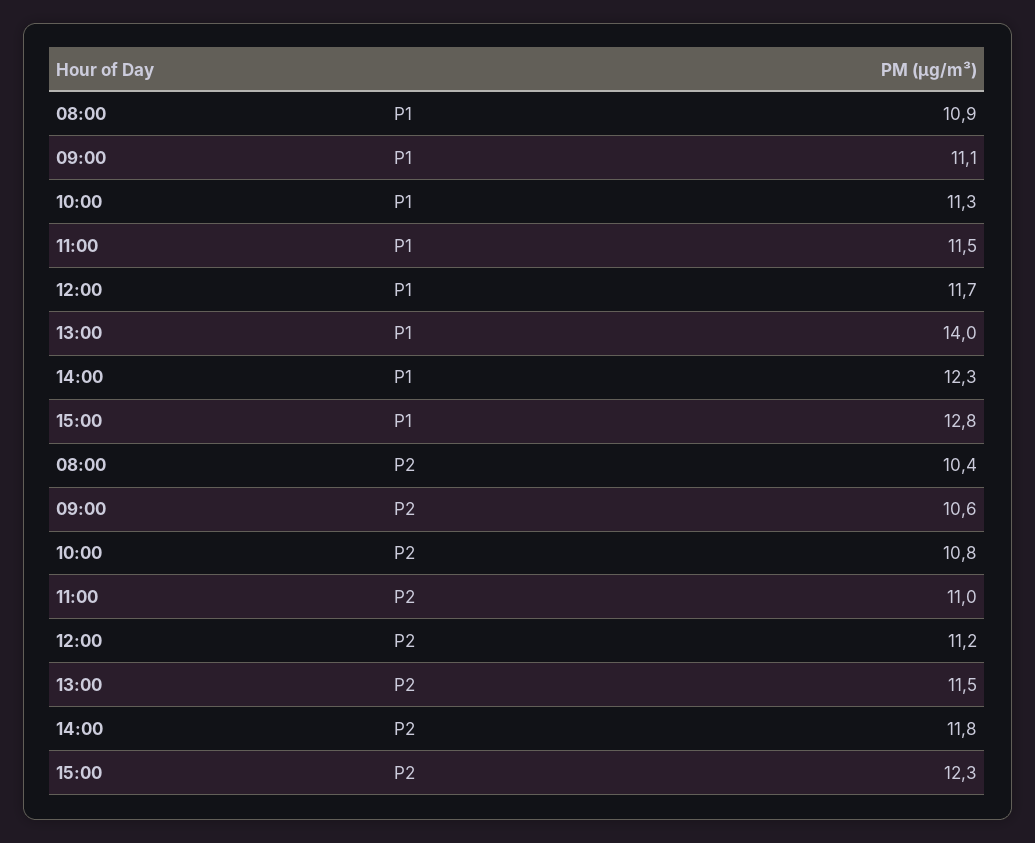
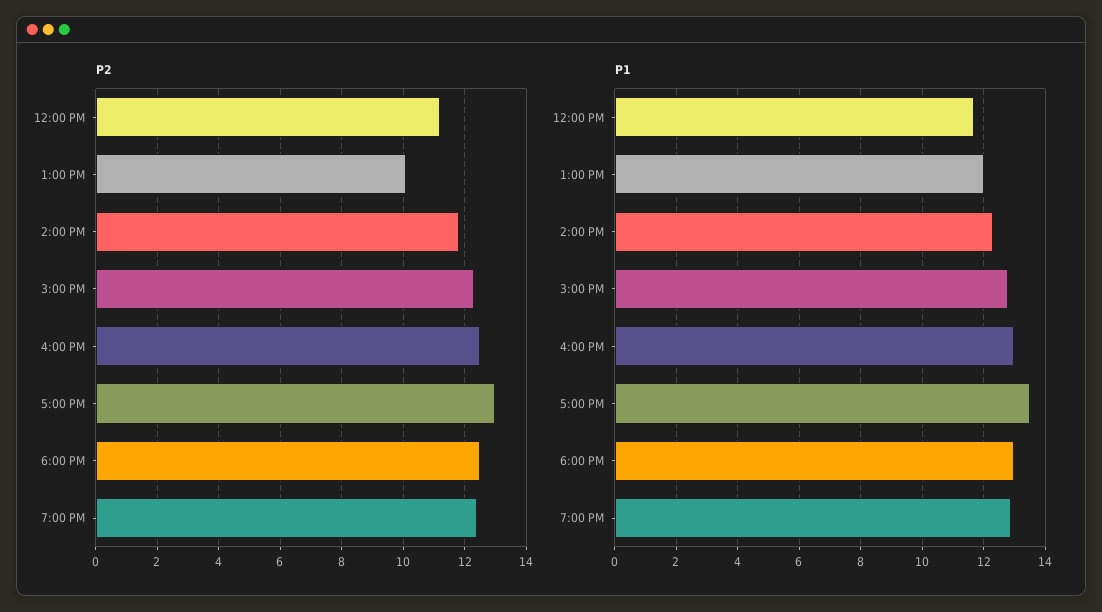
P1, 08:00: 10.9 -> none
P1, 09:00: 11.1 -> none
P1, 10:00: 11.3 -> none
P1, 11:00: 11.5 -> none
P1, 13:00: 14 -> 12
P2, 08:00: 10.4 -> none
P2, 09:00: 10.6 -> none
P2, 10:00: 10.8 -> none
P2, 11:00: 11 -> none
P2, 13:00: 11.5 -> 10
P2, 4:00 PM: none -> 12.5
P2, 5:00 PM: none -> 13
P2, 6:00 PM: none -> 12.5
P2, 7:00 PM: none -> 12.5
P1, 4:00 PM: none -> 13
P1, 5:00 PM: none -> 13.5
P1, 6:00 PM: none -> 13
P1, 7:00 PM: none -> 13

